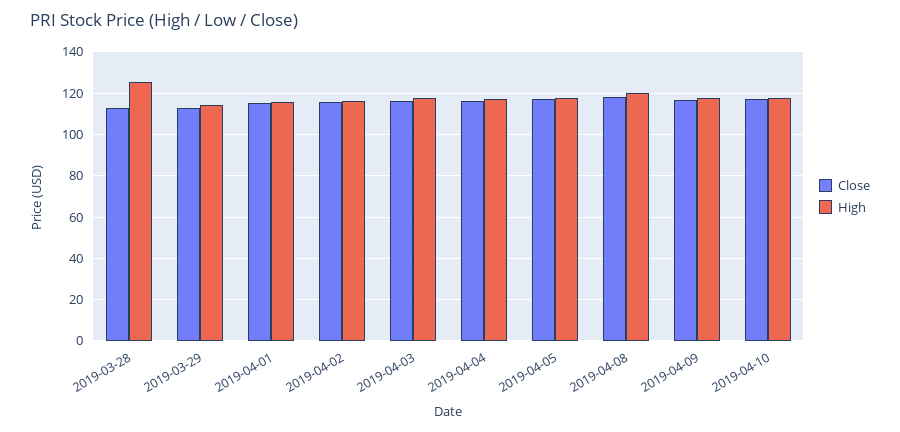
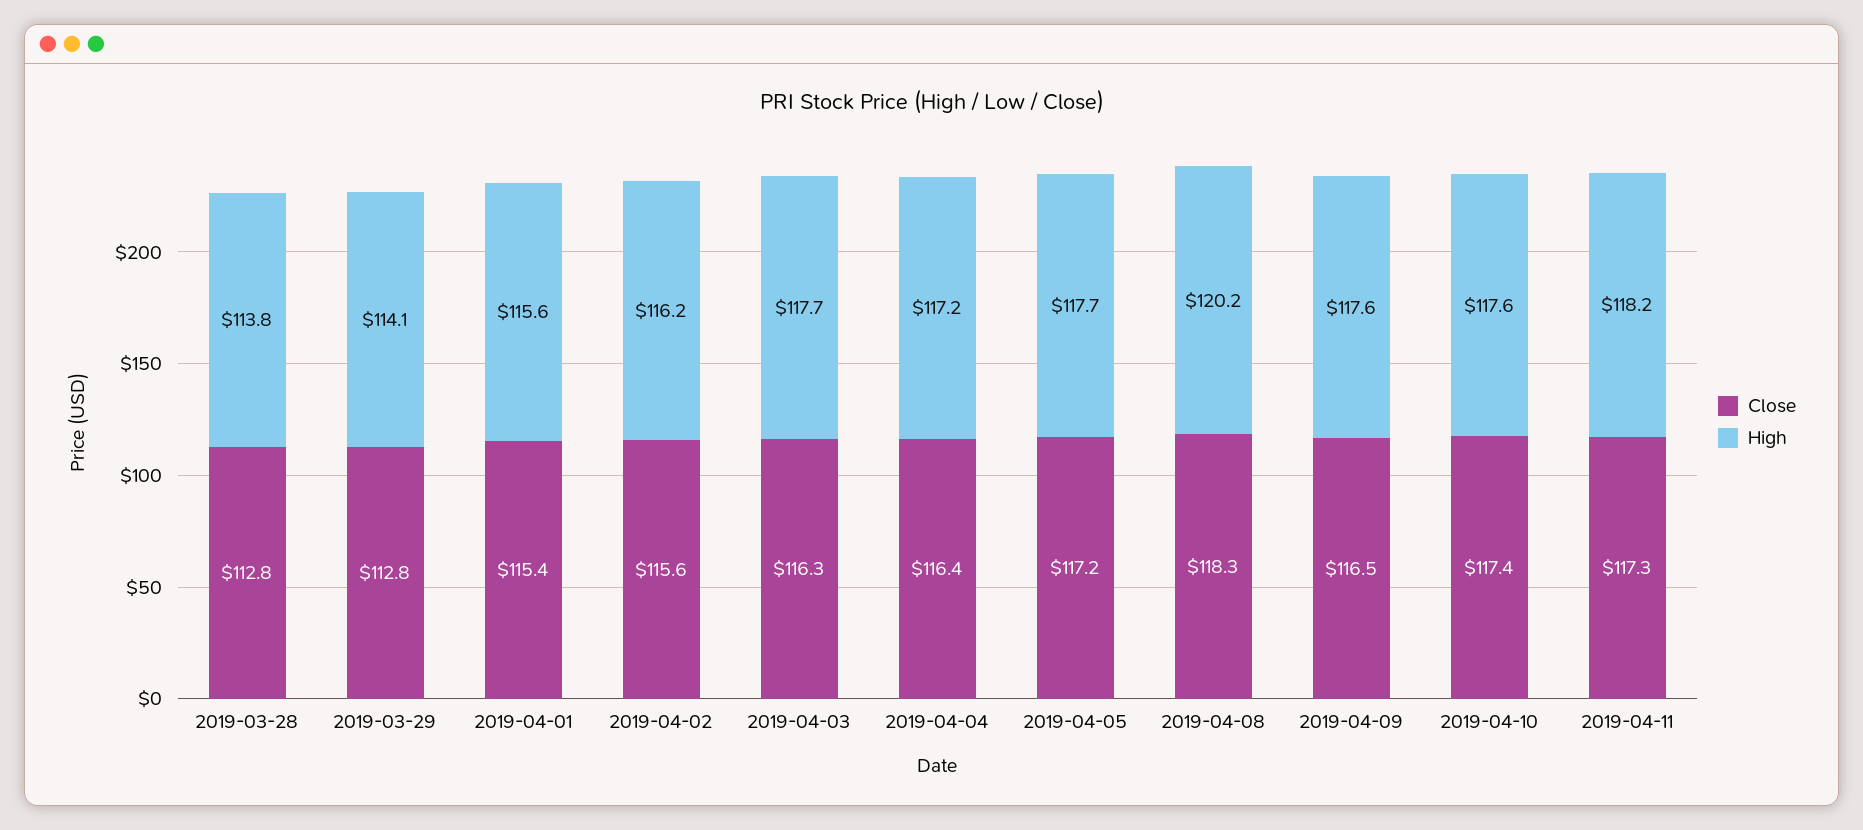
High, 2019-03-28: 125 -> 113.8
Close, 2019-04-11: none -> 117.3
High, 2019-04-11: none -> 118.2

